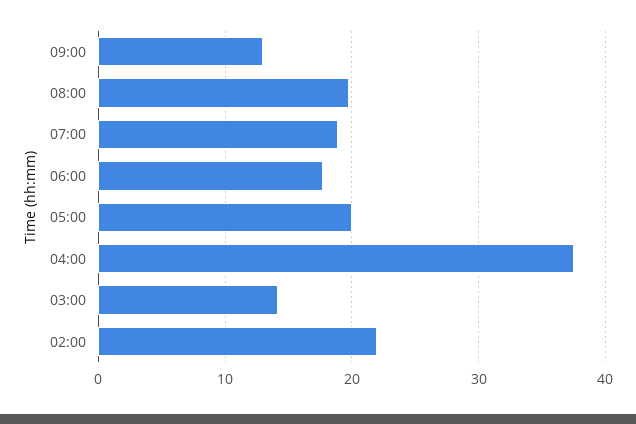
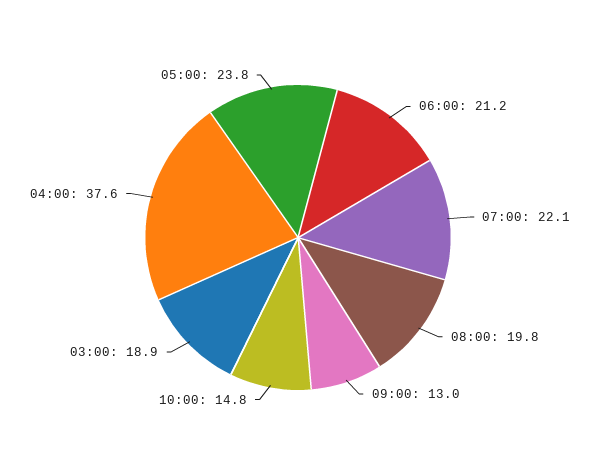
07:00: 19 -> 22.1
06:00: 18 -> 21.2
05:00: 20 -> 23.8
03:00: 14 -> 18.9
02:00: 22 -> none
10:00: none -> 14.8

